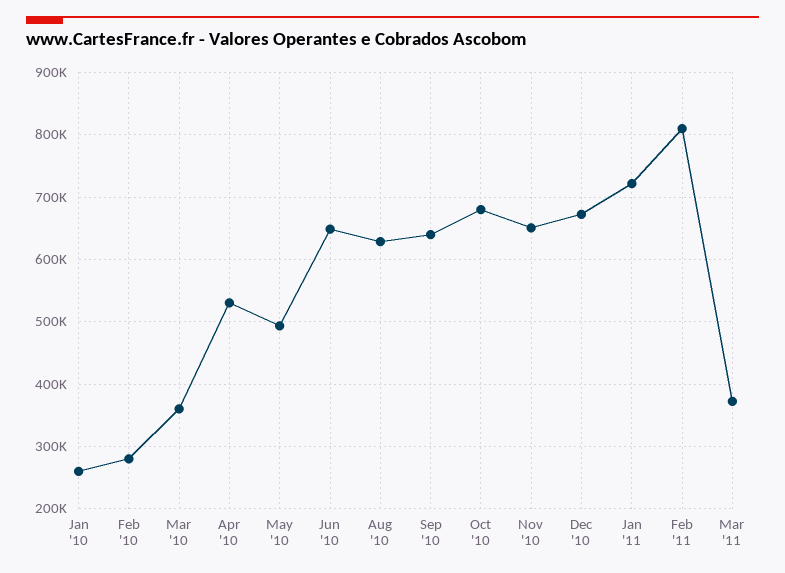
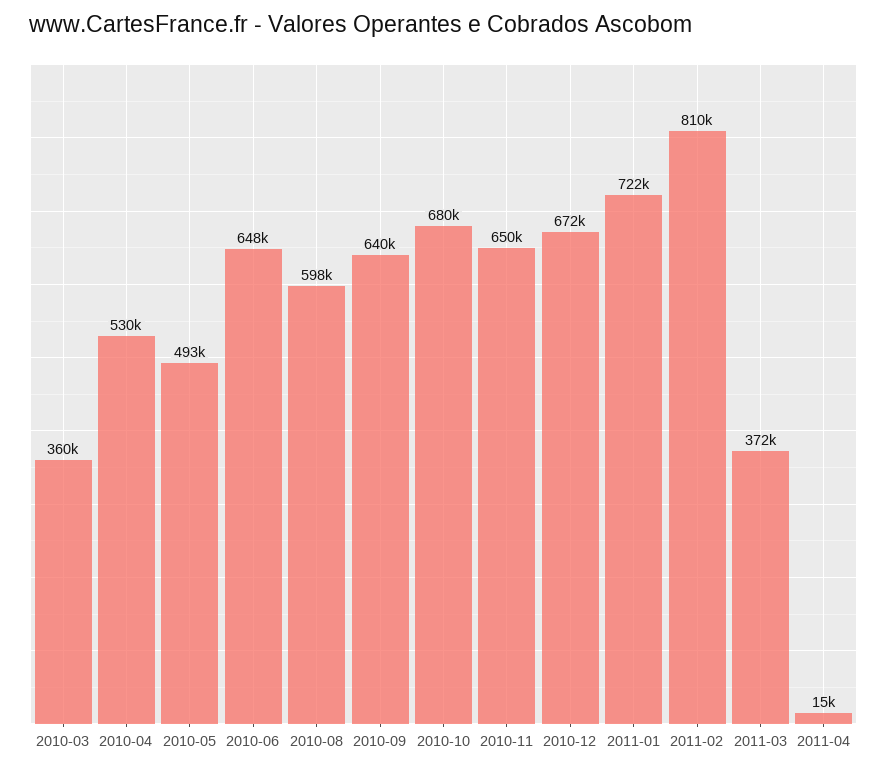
Jan '10: 260000 -> none
Feb '10: 280000 -> none
Aug '10: 630000 -> 598000
2011-04: none -> 15000

